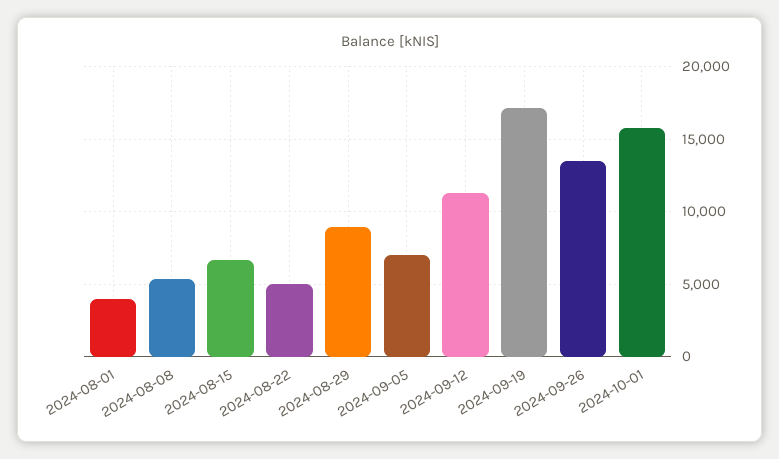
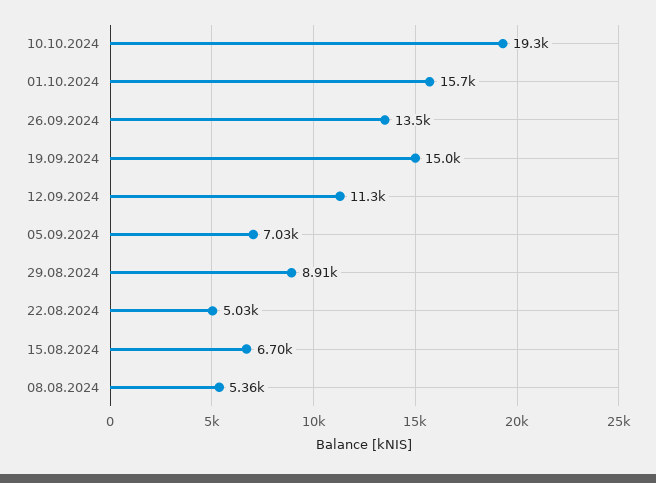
2024-08-01: 4000 -> none
2024-09-19: 17000 -> 15000
10.10.2024: none -> 19300

